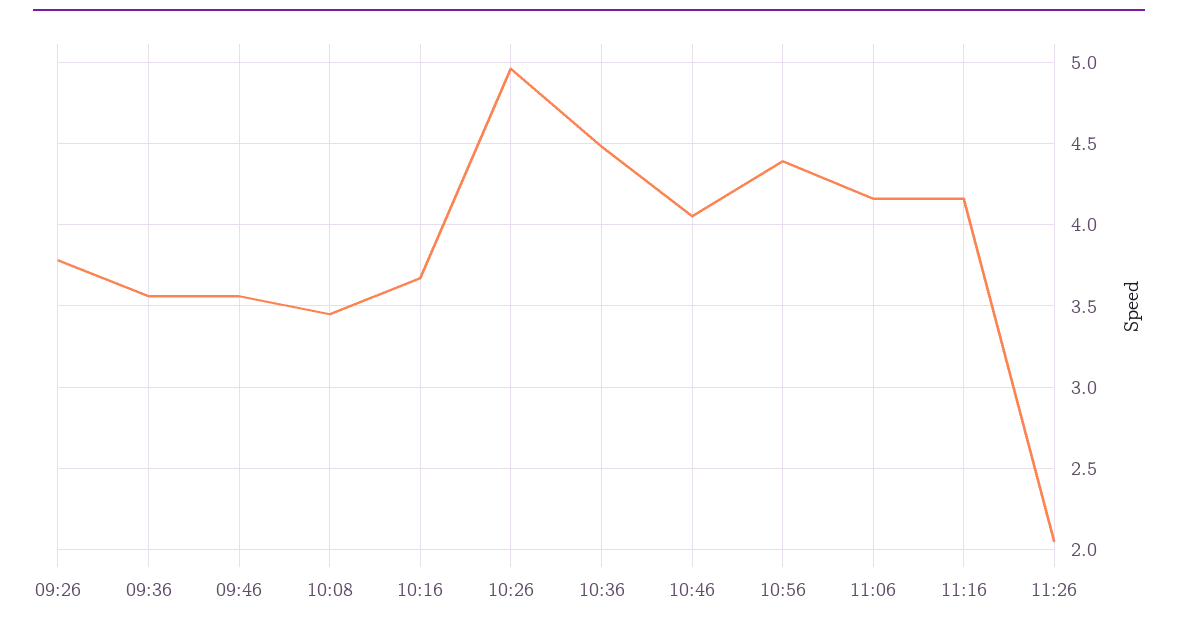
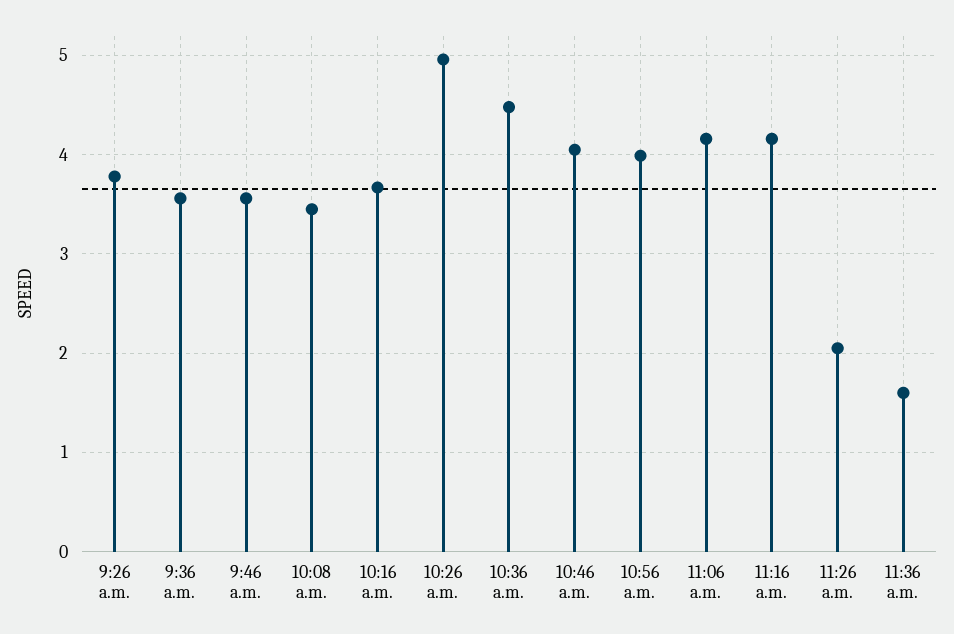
10:56: 4.4 -> 4
11:36 a.m.: none -> 1.6

